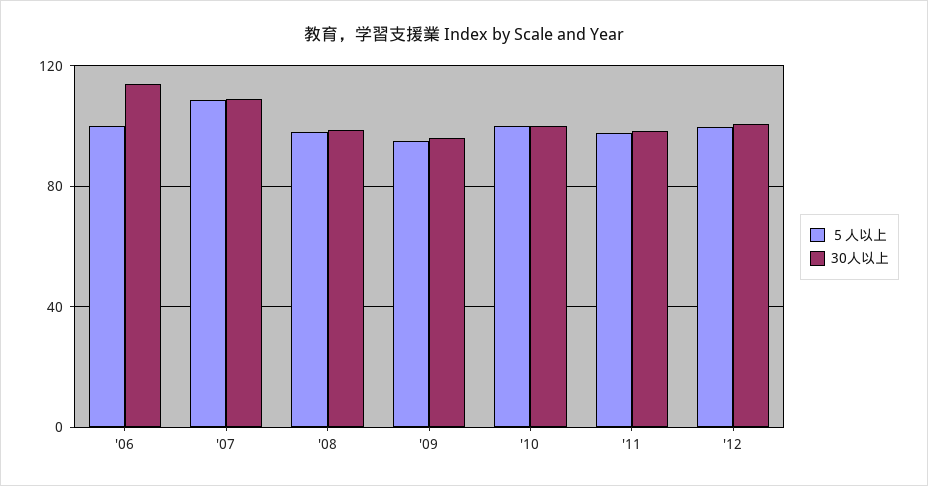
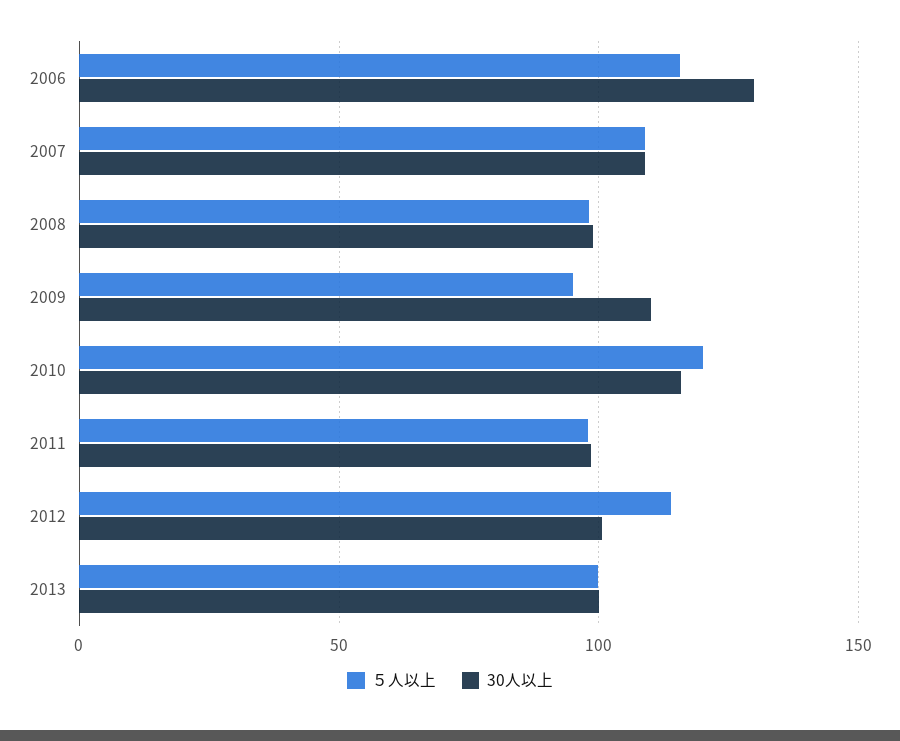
５人以上, '06: 100 -> 115
30人以上, '06: 115 -> 130
30人以上, '09: 95 -> 110
５人以上, '10: 100 -> 120
30人以上, '10: 100 -> 115
５人以上, '12: 100 -> 115
５人以上, 2013: none -> 100
30人以上, 2013: none -> 100

